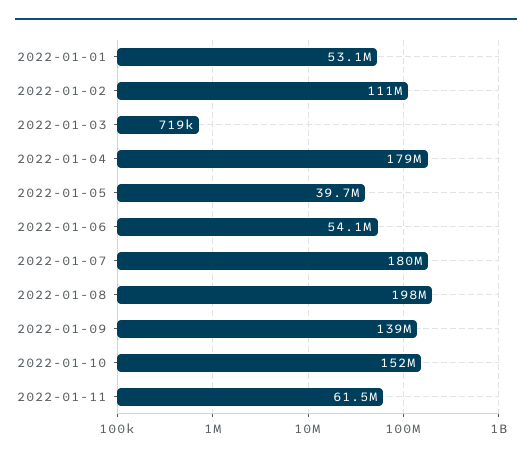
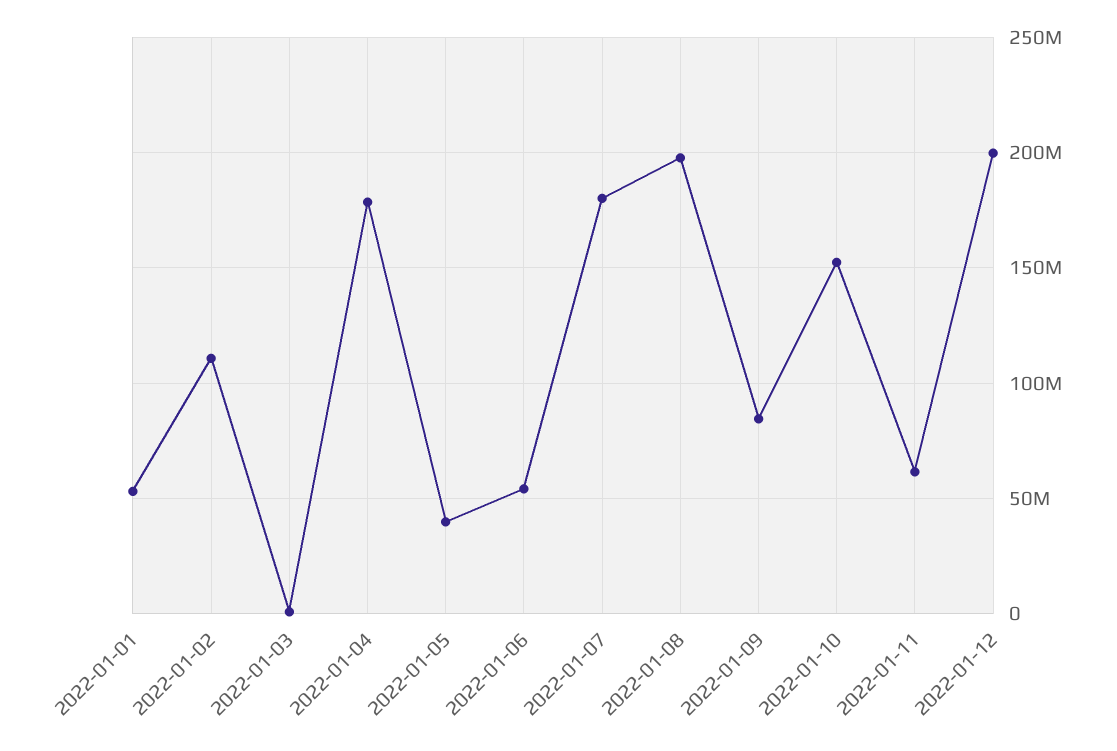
2022-01-09: 139000000 -> 85000000
2022-01-12: none -> 200000000

